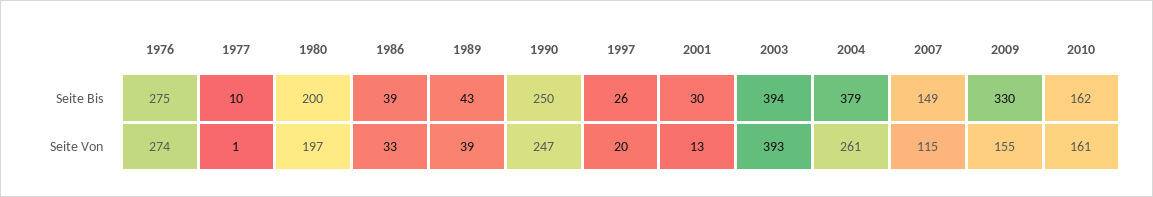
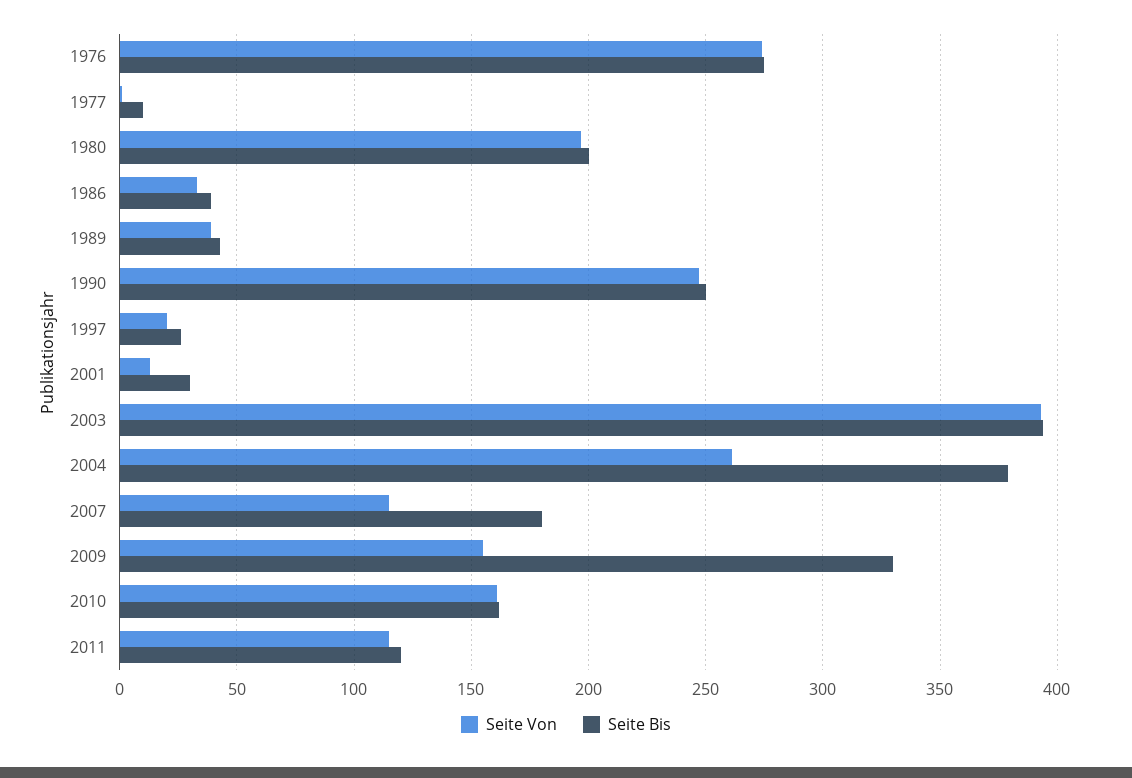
Seite Bis, 2007: 149 -> 180
Seite Von, 2011: none -> 115
Seite Bis, 2011: none -> 120

